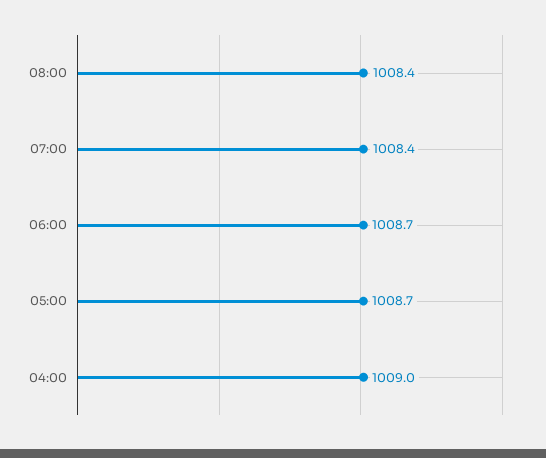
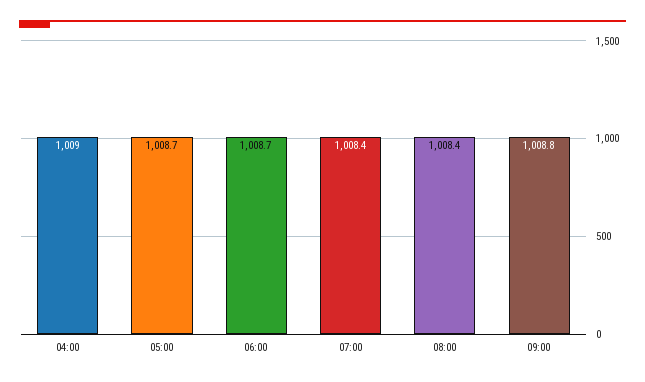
09:00: none -> 1008.8

